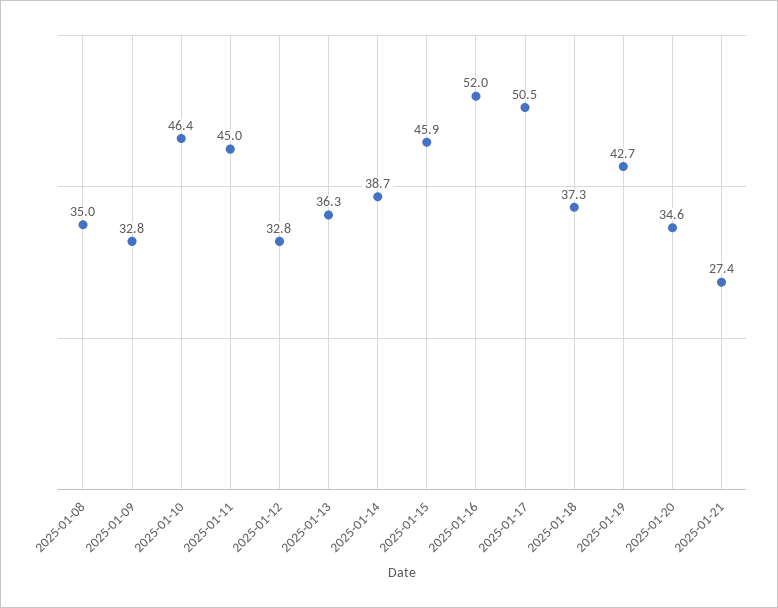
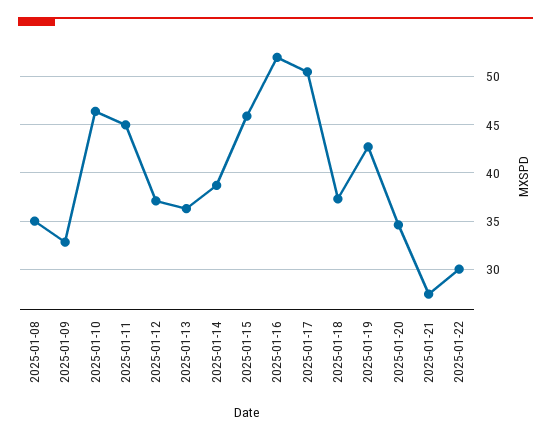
2025-01-12: 32.8 -> 37
2025-01-22: none -> 30

